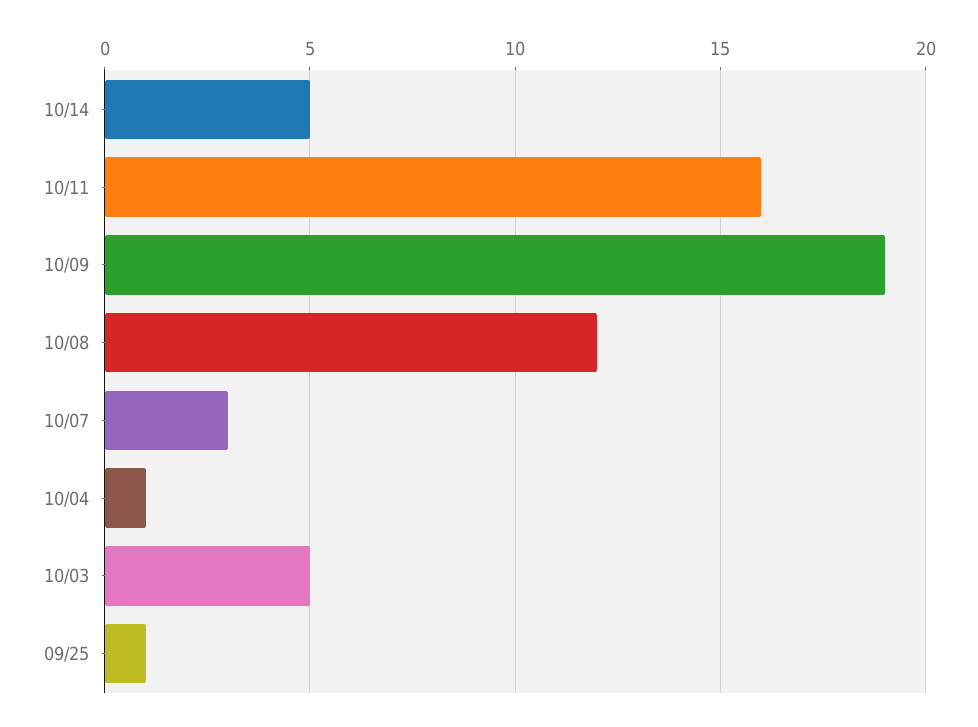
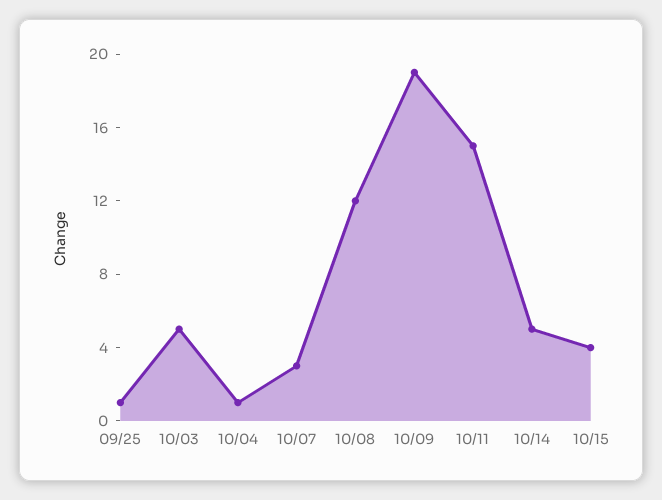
10/11: 16 -> 15
10/15: none -> 4

